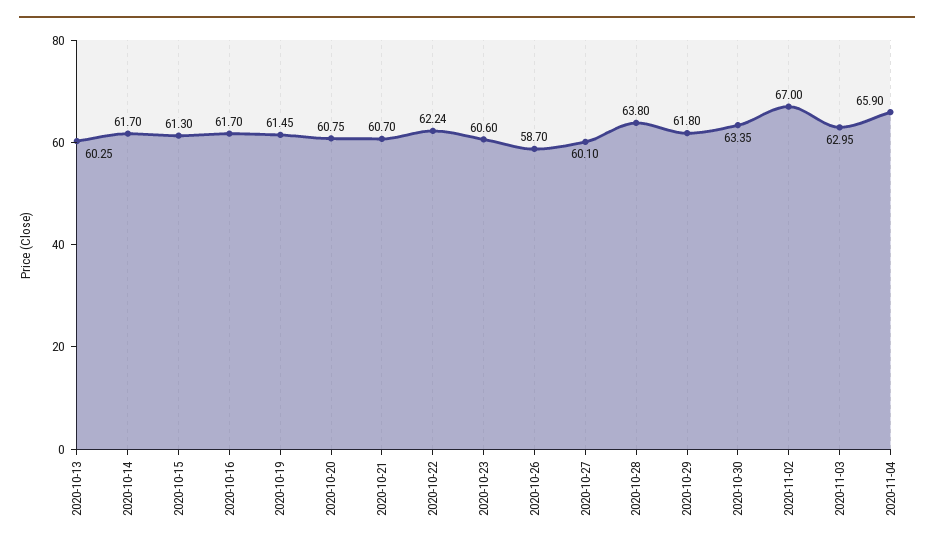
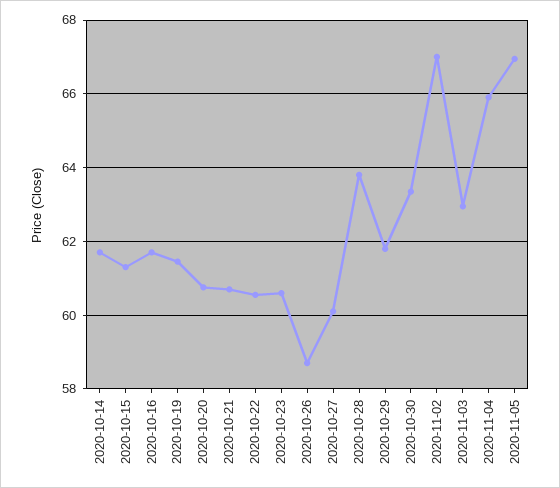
2020-10-13: 60.25 -> none
2020-10-22: 62.24 -> 60.6
2020-11-05: none -> 67

